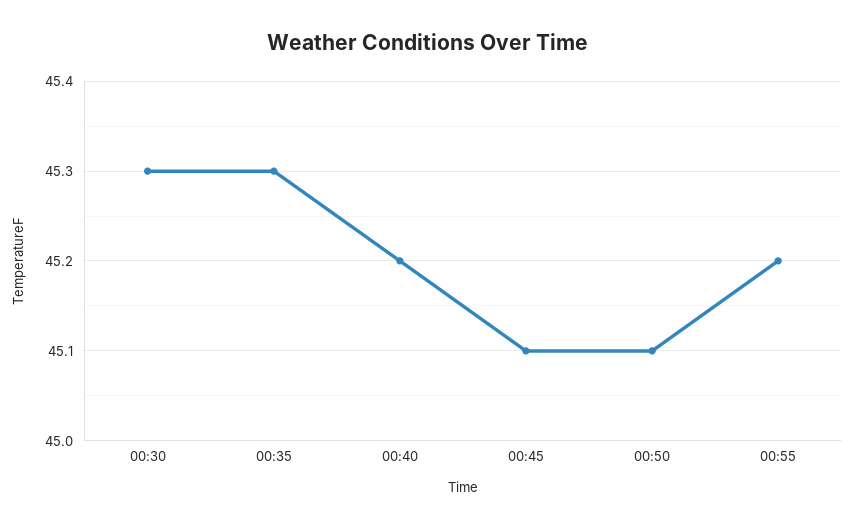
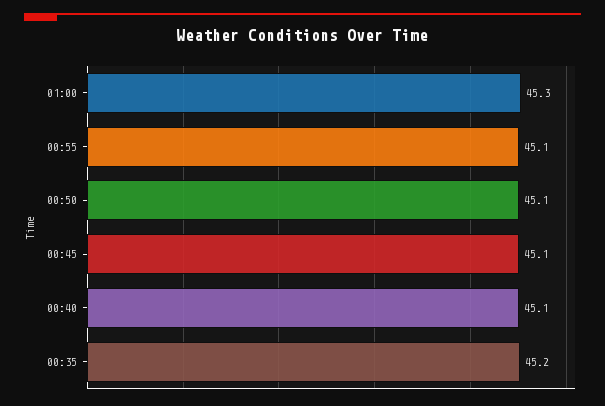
00:30: 45.3 -> none
00:35: 45.3 -> 45.2
00:40: 45.2 -> 45.1
00:55: 45.2 -> 45.1
01:00: none -> 45.3

